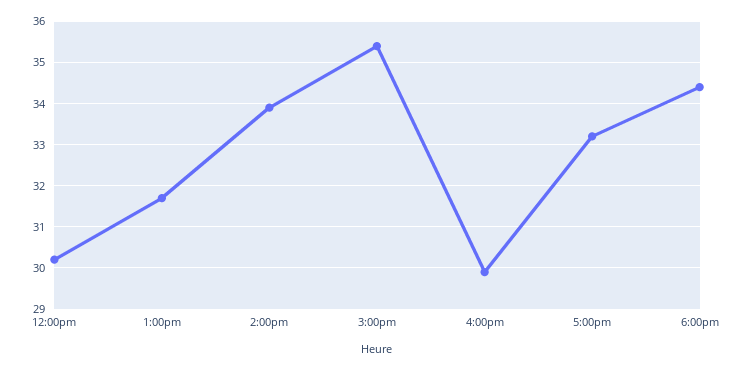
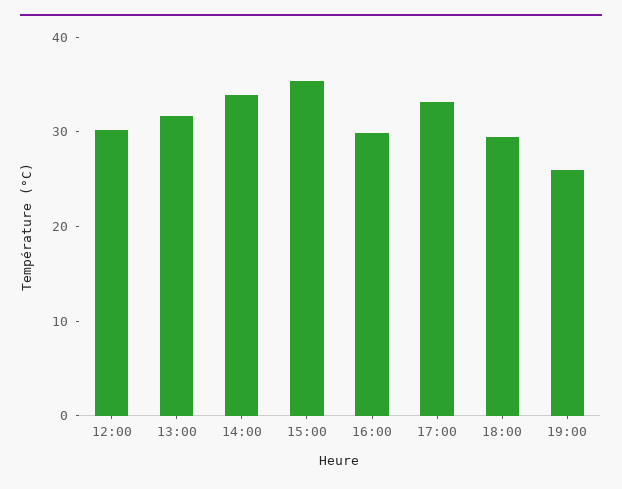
6:00pm: 34.5 -> 30
19:00: none -> 26

